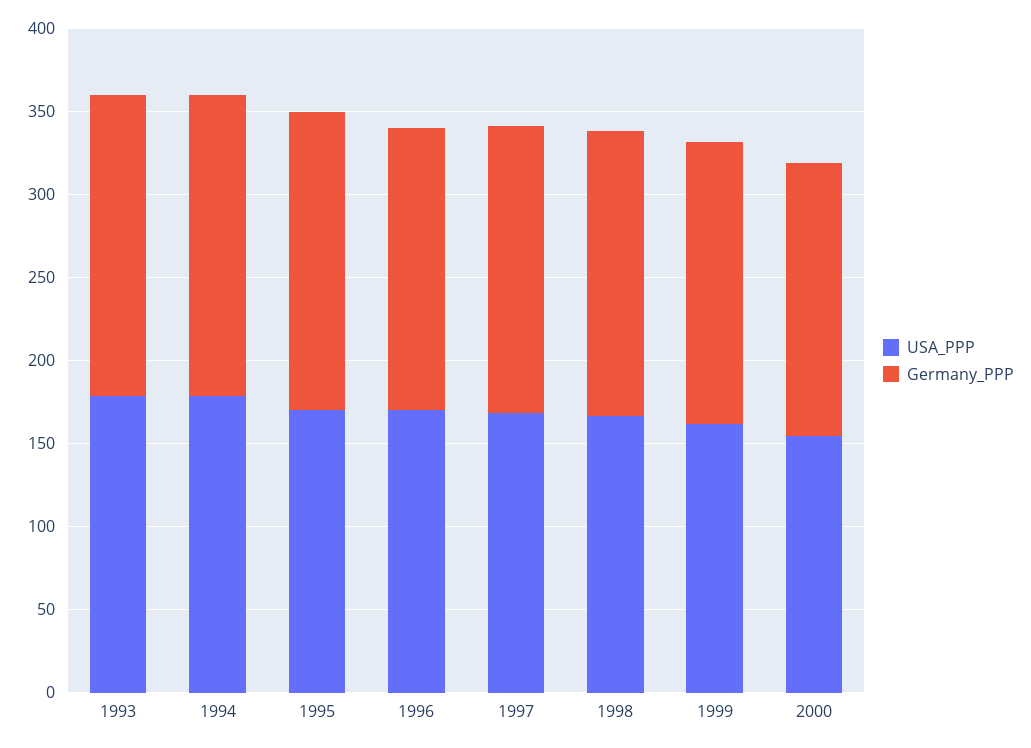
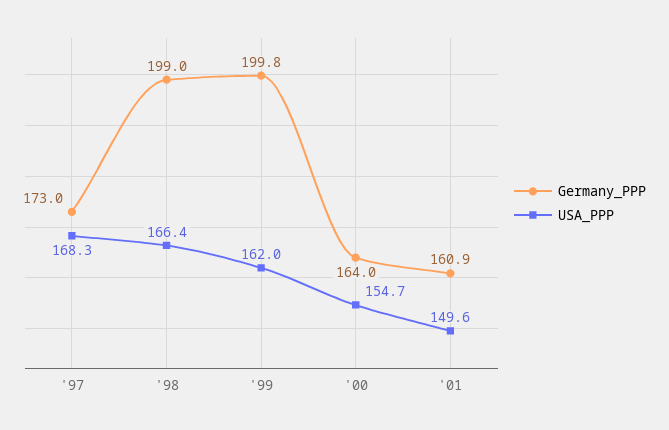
USA_PPP, 1993: 180 -> none
Germany_PPP, 1993: 180 -> none
USA_PPP, 1994: 180 -> none
Germany_PPP, 1994: 180 -> none
USA_PPP, 1995: 170 -> none
Germany_PPP, 1995: 180 -> none
USA_PPP, 1996: 170 -> none
Germany_PPP, 1996: 170 -> none
Germany_PPP, 1998: 170 -> 199
Germany_PPP, 1999: 170 -> 199.8
Germany_PPP, '01: none -> 160.9
USA_PPP, '01: none -> 149.6

